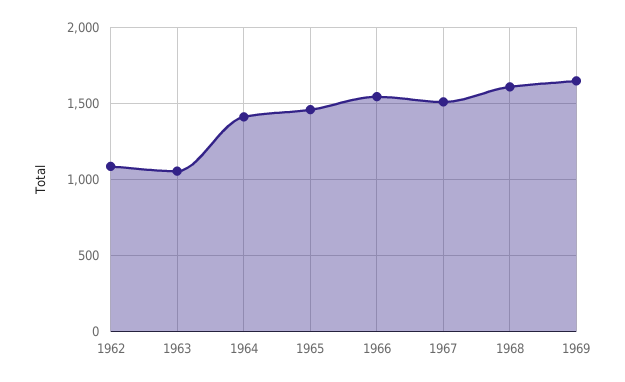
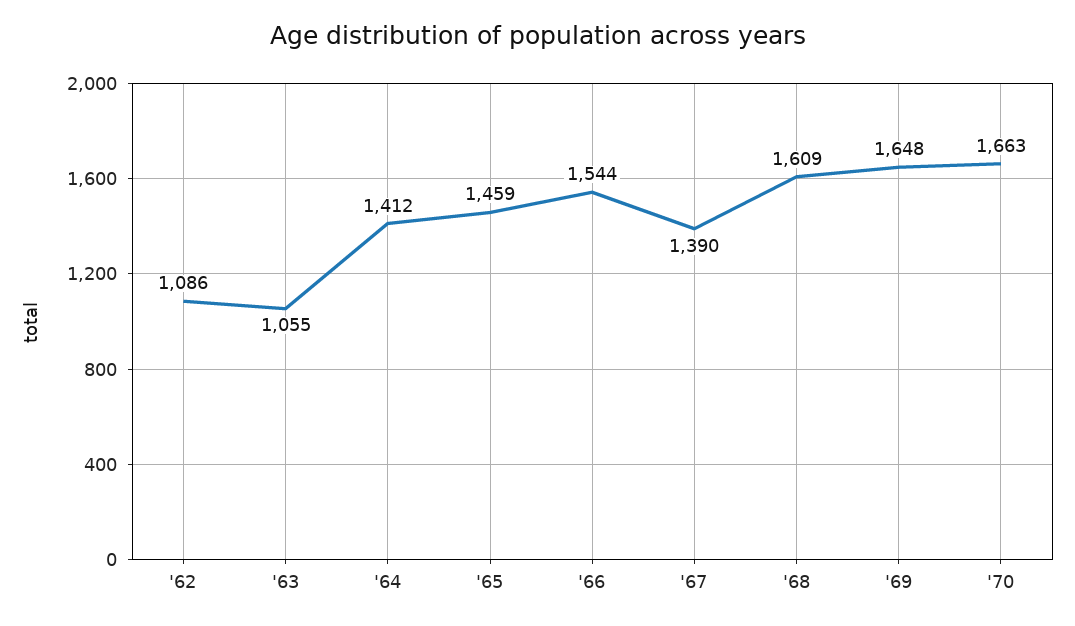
1967: 1500 -> 1390
'70: none -> 1663

